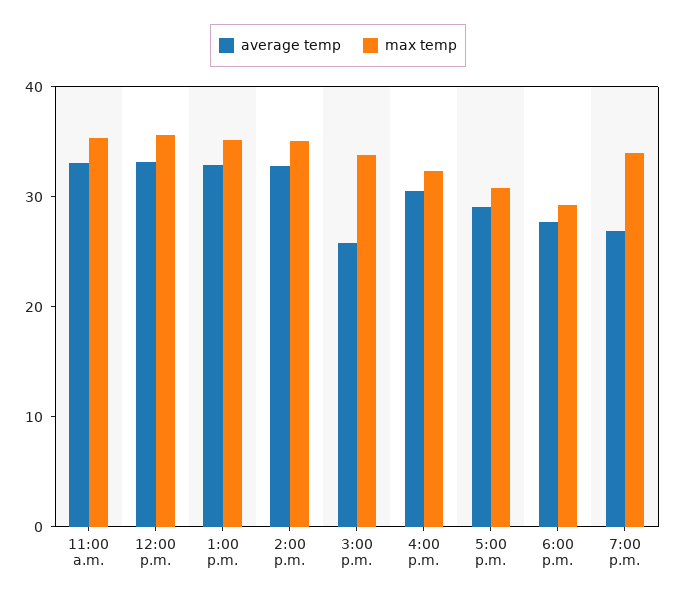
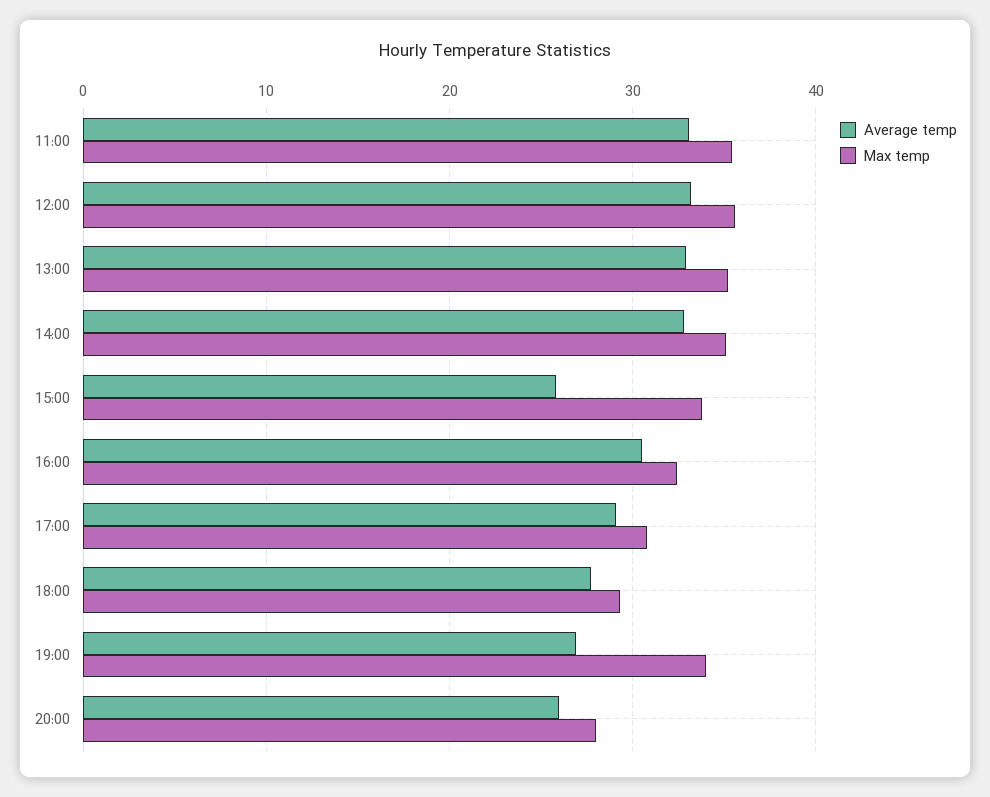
average temp, 20:00: none -> 26
max temp, 20:00: none -> 28

